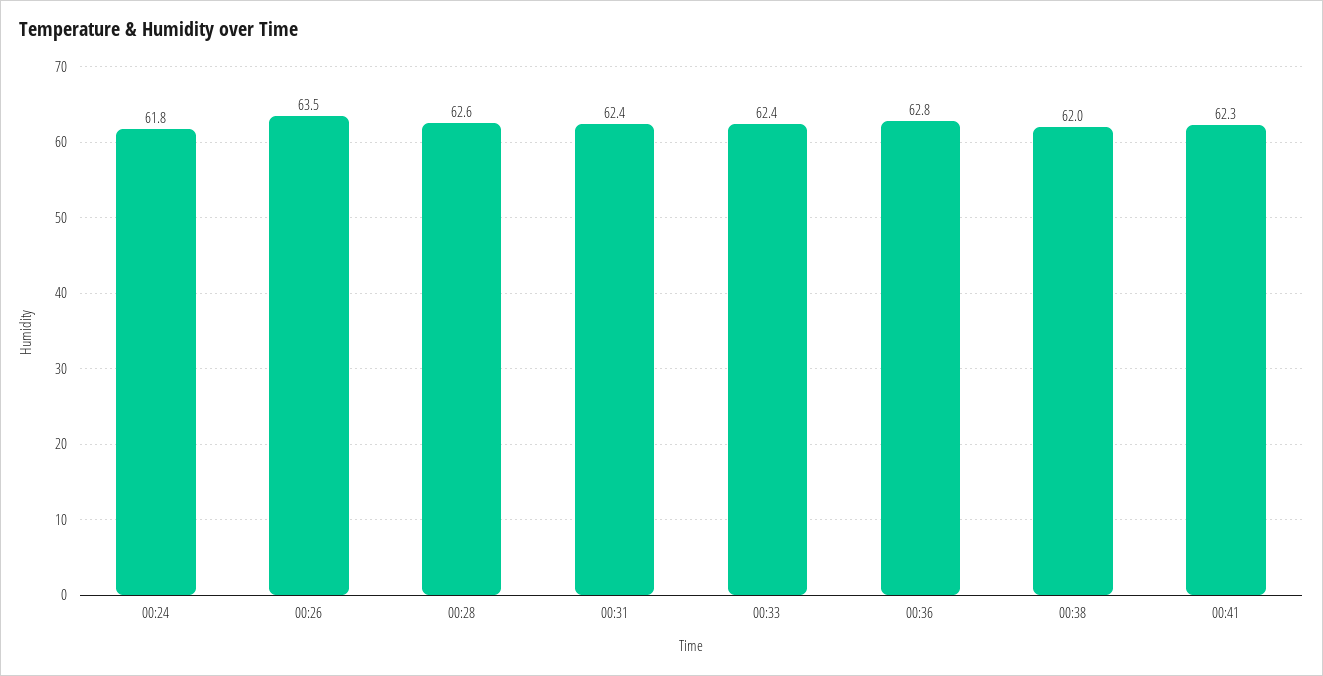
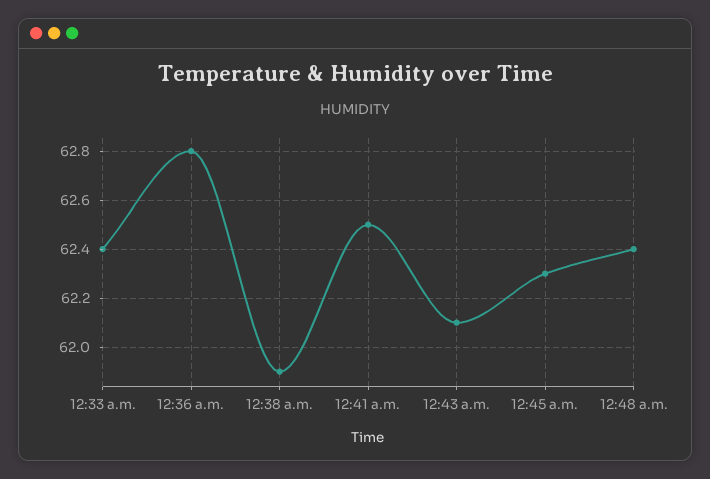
00:24: 61.8 -> none
00:26: 63.5 -> none
00:28: 62.6 -> none
00:31: 62.4 -> none
00:38: 62 -> 61.9
00:41: 62.3 -> 62.5
12:43 a.m.: none -> 62.1
12:45 a.m.: none -> 62.3
12:48 a.m.: none -> 62.4

